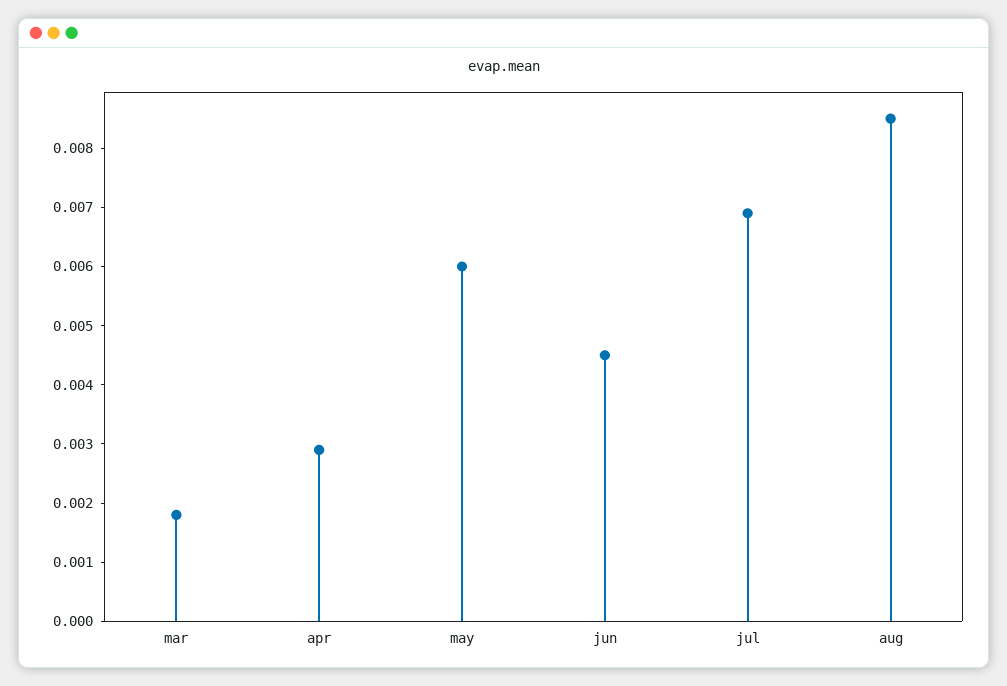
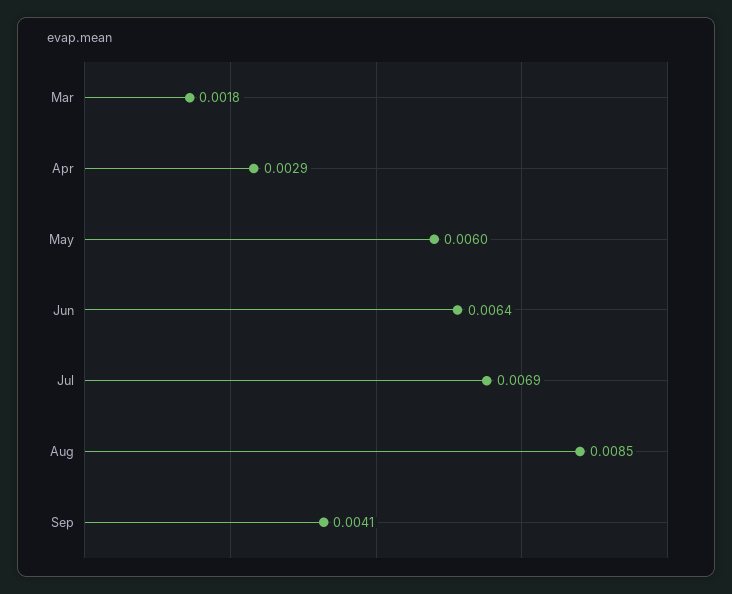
jun: 0.0045 -> 0.0064
Sep: none -> 0.0041

